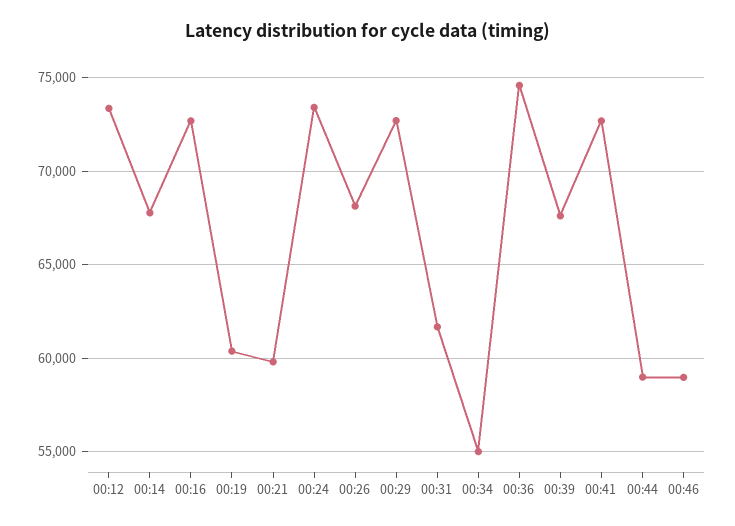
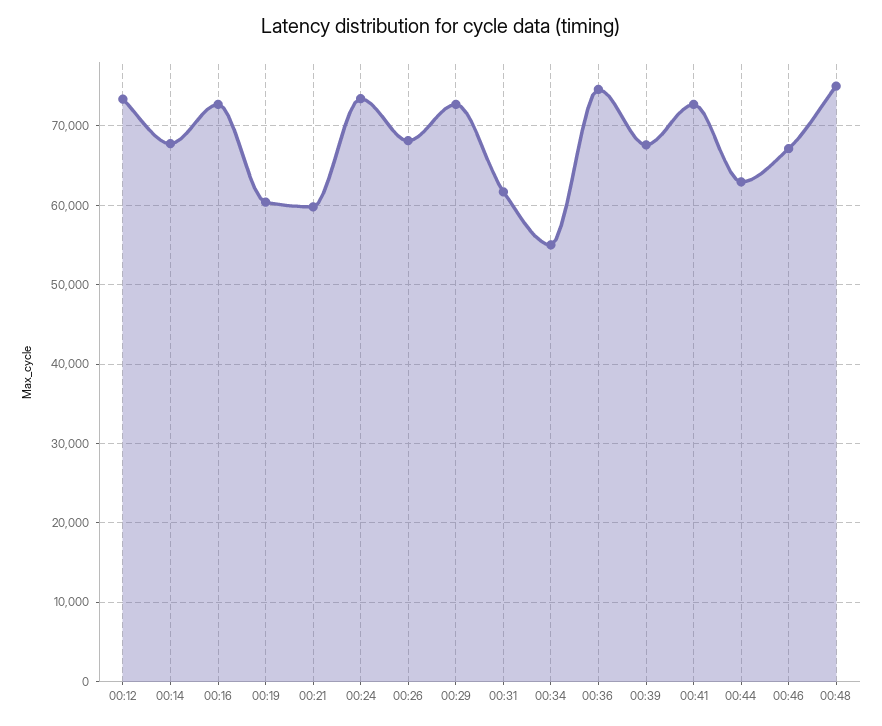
00:44: 59000 -> 63000
00:46: 59000 -> 67000
00:48: none -> 75000

